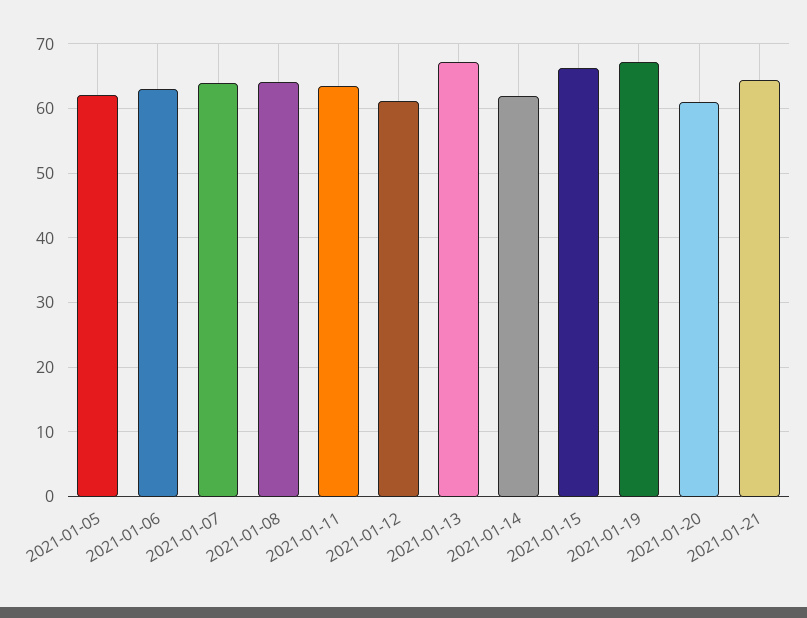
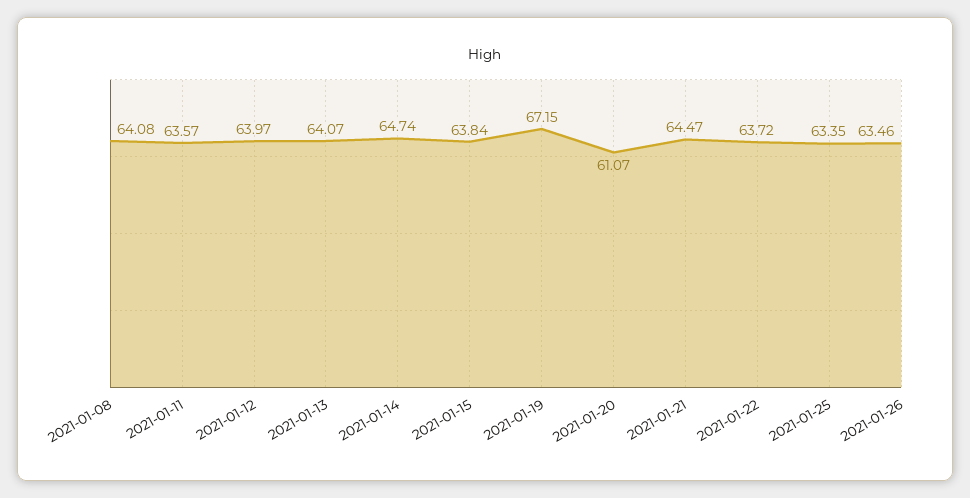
2021-01-05: 62 -> none
2021-01-06: 63 -> none
2021-01-07: 64 -> none
2021-01-12: 61 -> 63.97
2021-01-13: 67 -> 64.07
2021-01-14: 62 -> 64.74
2021-01-15: 66 -> 63.84
2021-01-22: none -> 63.72
2021-01-25: none -> 63.35
2021-01-26: none -> 63.46

